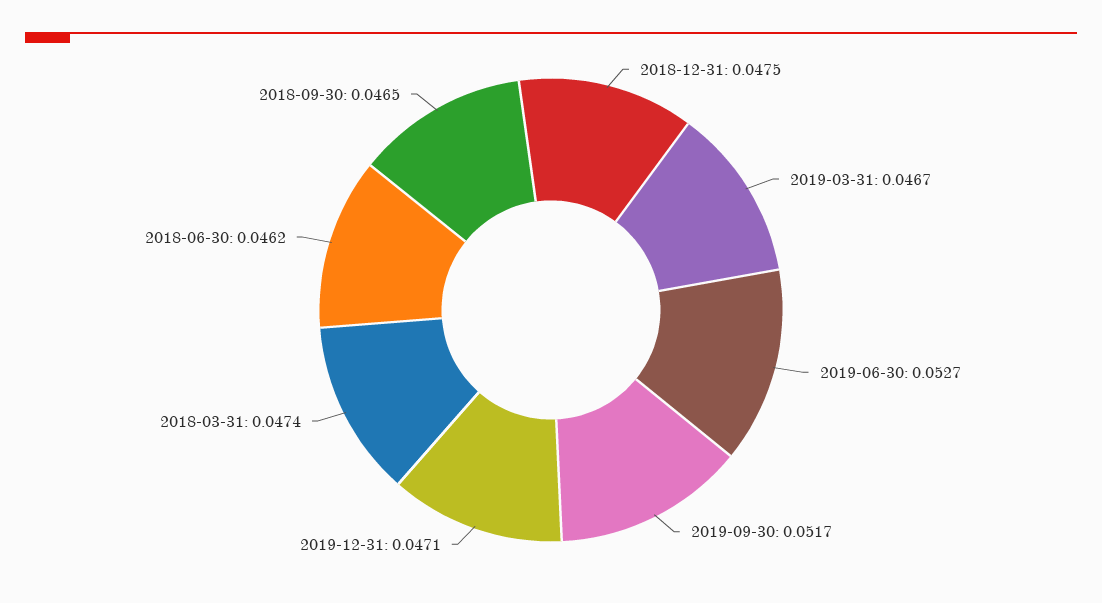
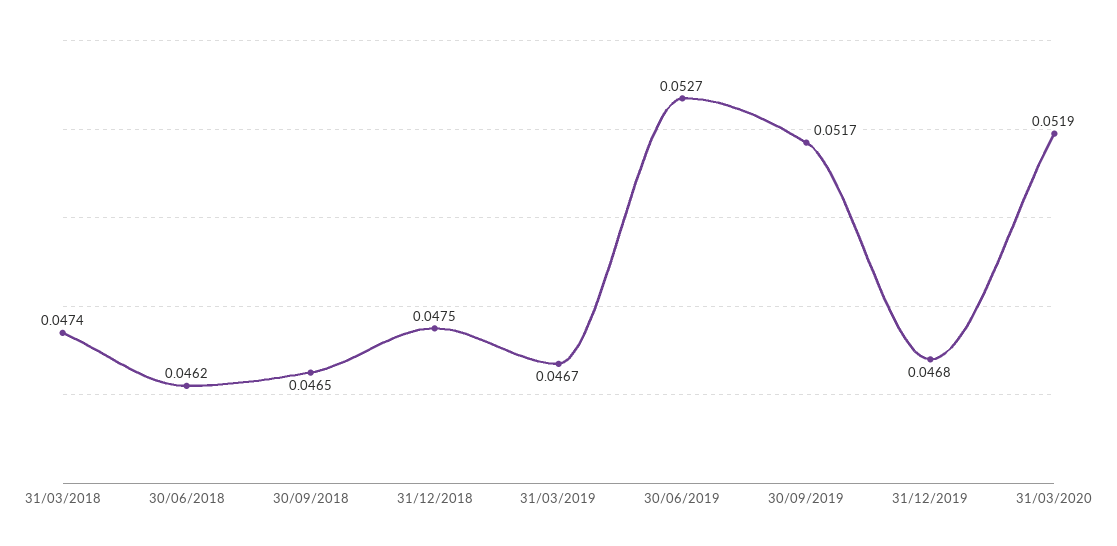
2019-12-31: 0.0471 -> 0.0468
31/03/2020: none -> 0.0519

